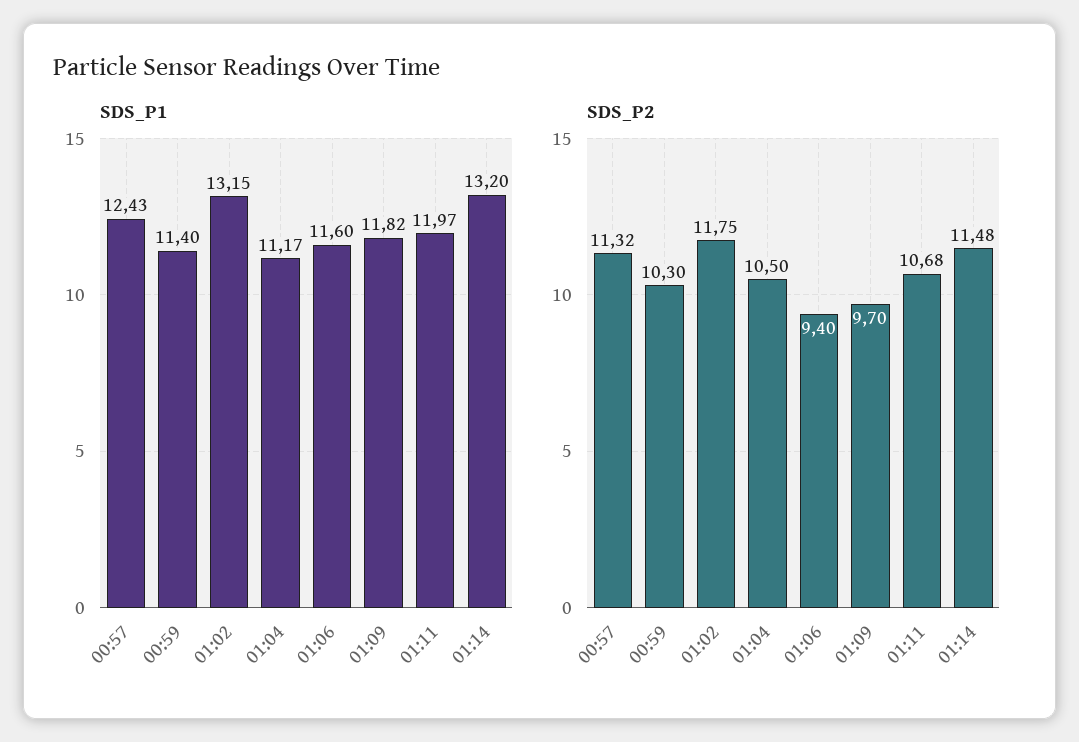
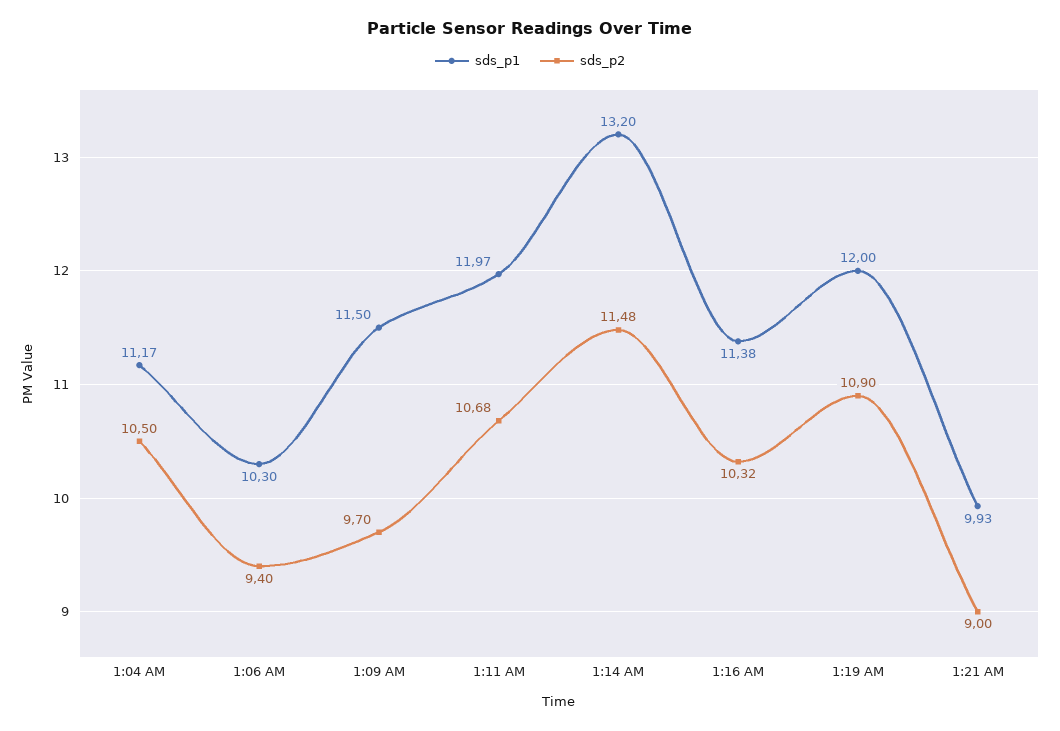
SDS_P1, 00:57: 12.43 -> none
SDS_P1, 00:59: 11.4 -> none
SDS_P1, 01:02: 13.15 -> none
SDS_P1, 01:06: 11.6 -> 10.3
SDS_P1, 01:09: 11.82 -> 11.5
SDS_P2, 00:57: 11.32 -> none
SDS_P2, 00:59: 10.3 -> none
SDS_P2, 01:02: 11.75 -> none
SDS_P1, 1:16 AM: none -> 11.38
SDS_P2, 1:16 AM: none -> 10.32
SDS_P1, 1:19 AM: none -> 12
SDS_P2, 1:19 AM: none -> 10.9
SDS_P1, 1:21 AM: none -> 9.93
SDS_P2, 1:21 AM: none -> 9

